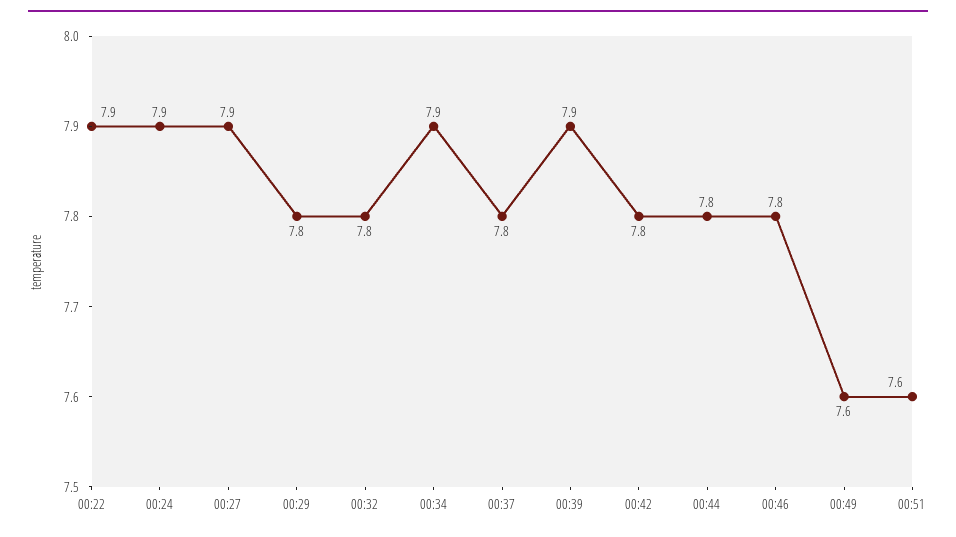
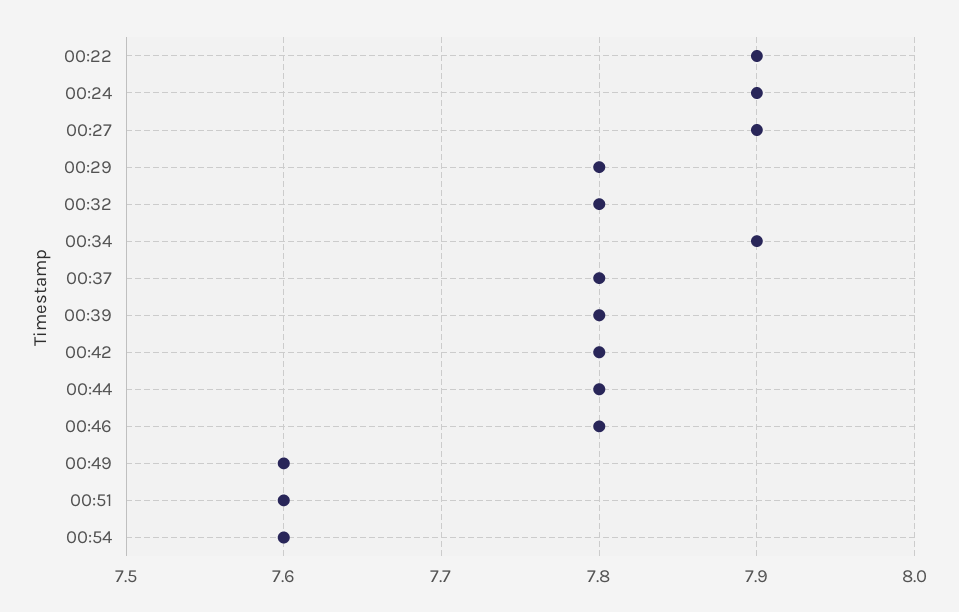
00:39: 7.9 -> 7.8
00:54: none -> 7.6

